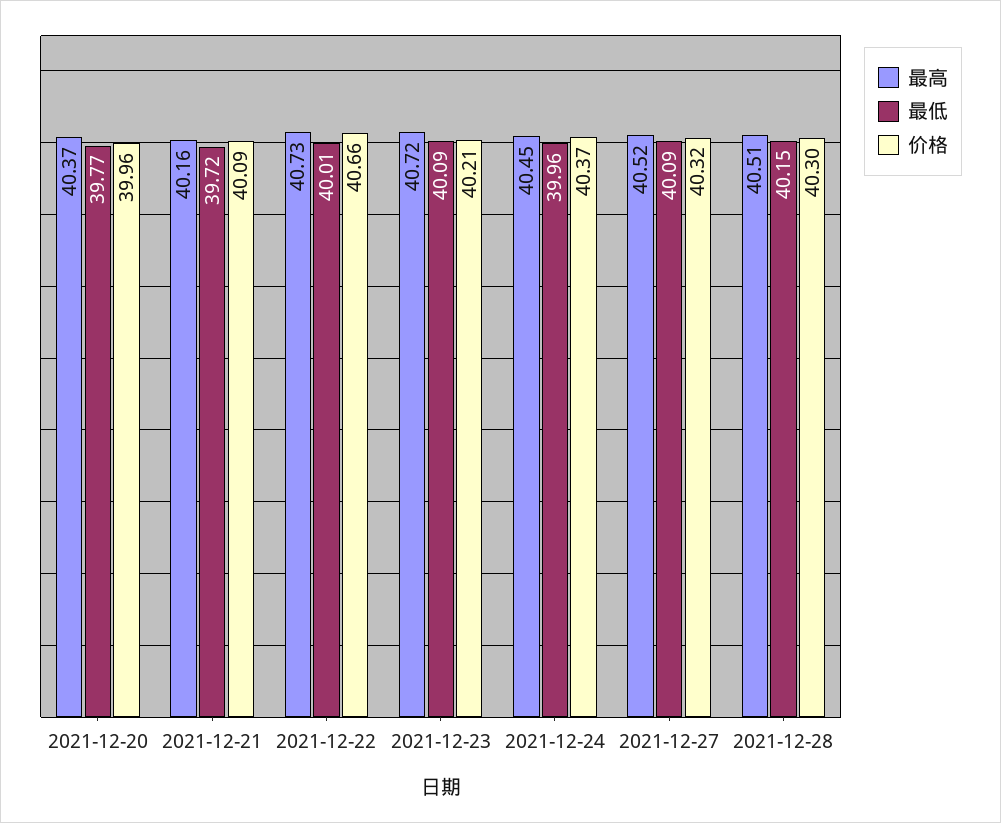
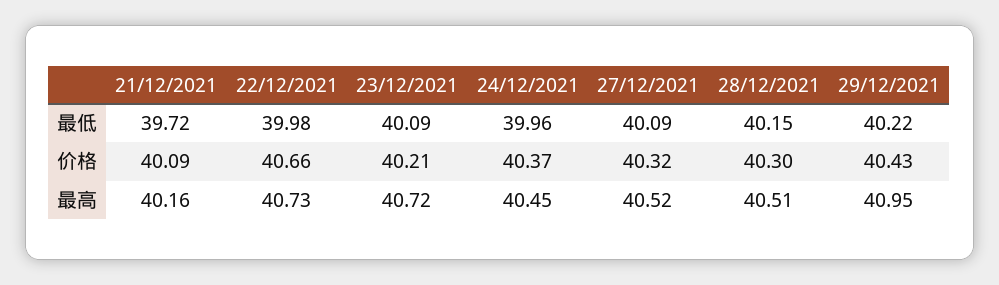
最高, 2021-12-20: 40.37 -> none
最低, 2021-12-20: 39.77 -> none
价格, 2021-12-20: 39.96 -> none
最低, 2021-12-22: 40.01 -> 39.98
最低, 29/12/2021: none -> 40.22
价格, 29/12/2021: none -> 40.43
最高, 29/12/2021: none -> 40.95

